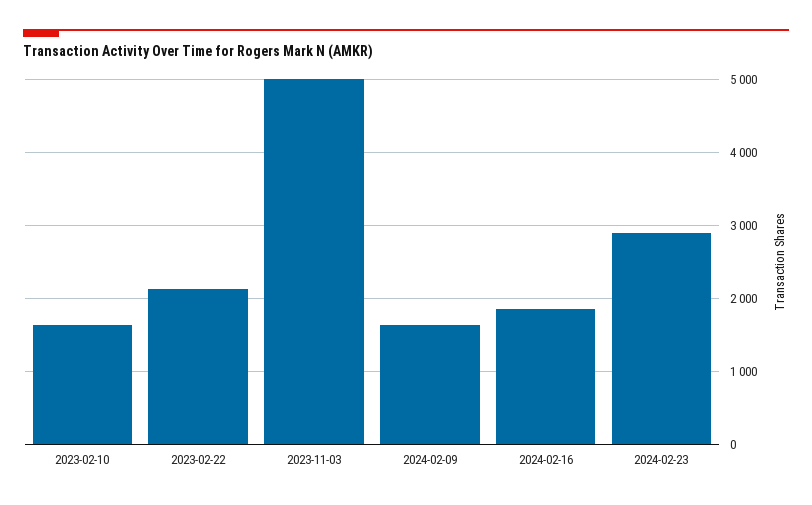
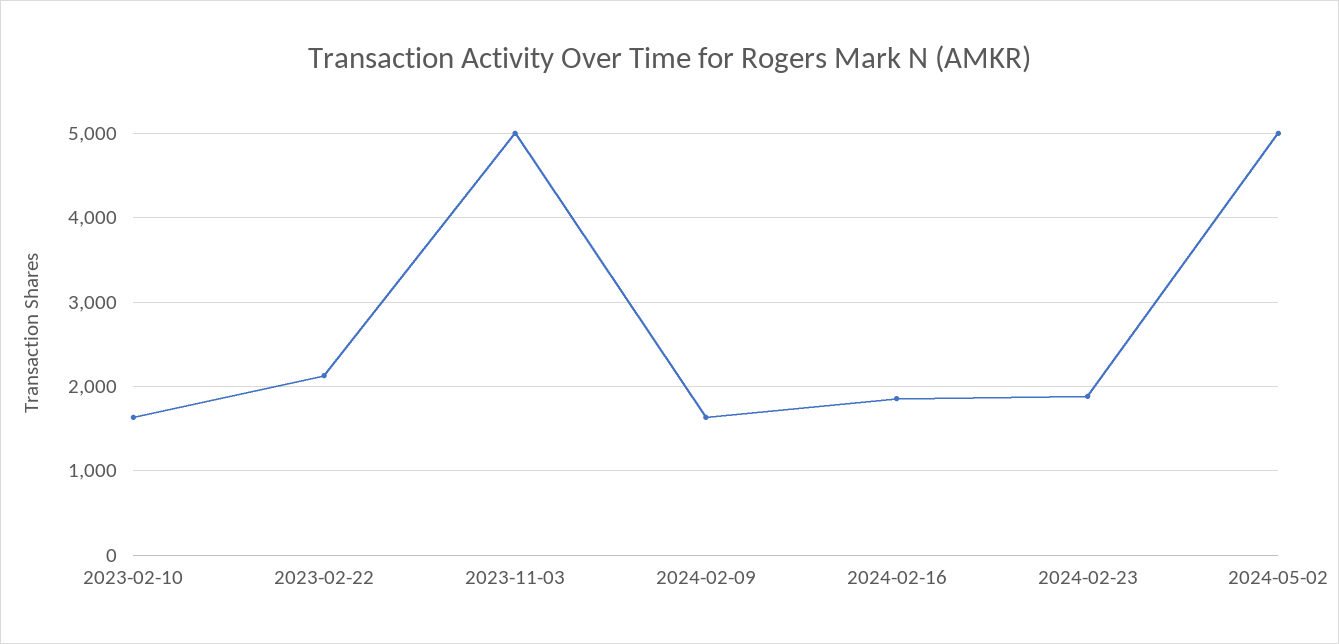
2024-02-23: 2900 -> 1900
2024-05-02: none -> 5000

